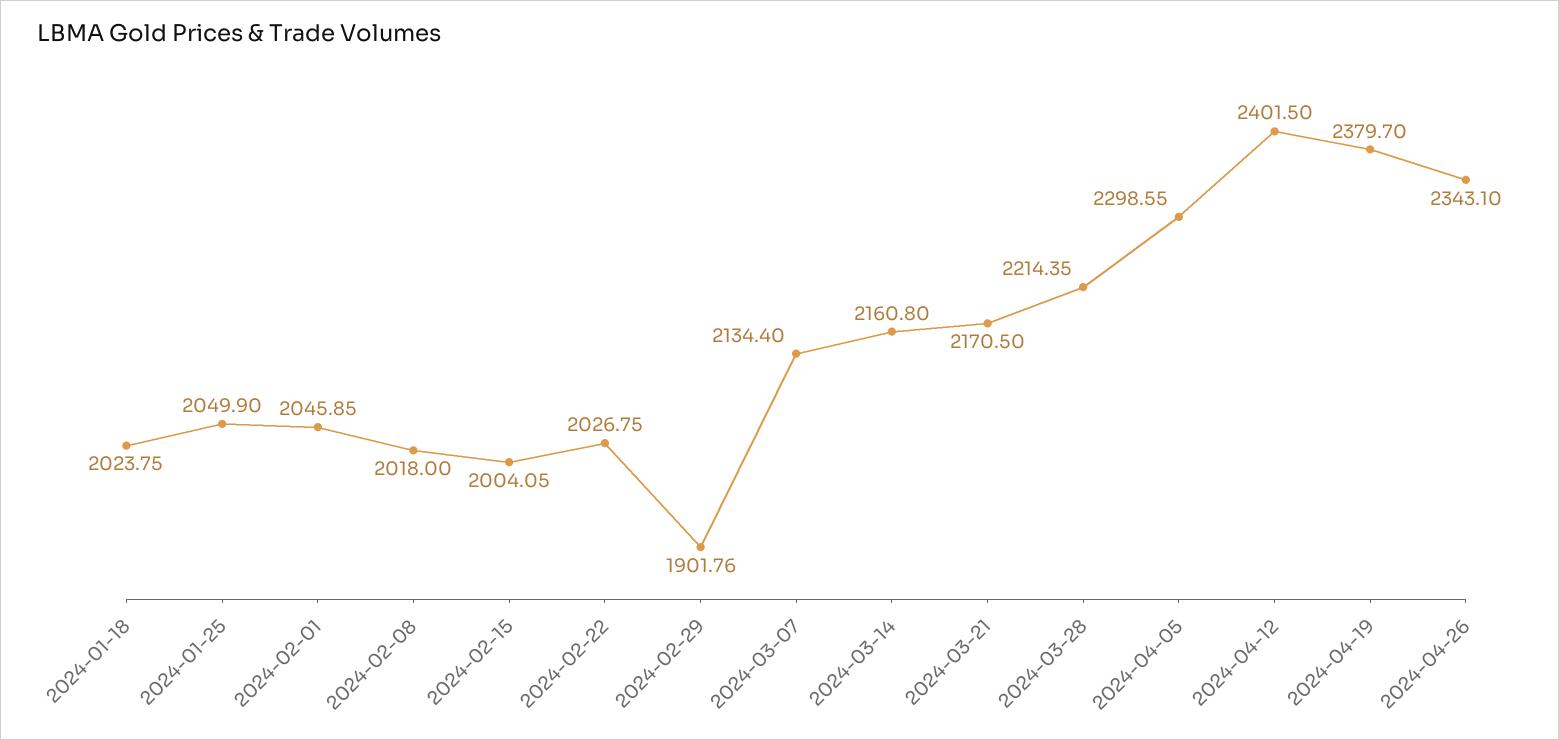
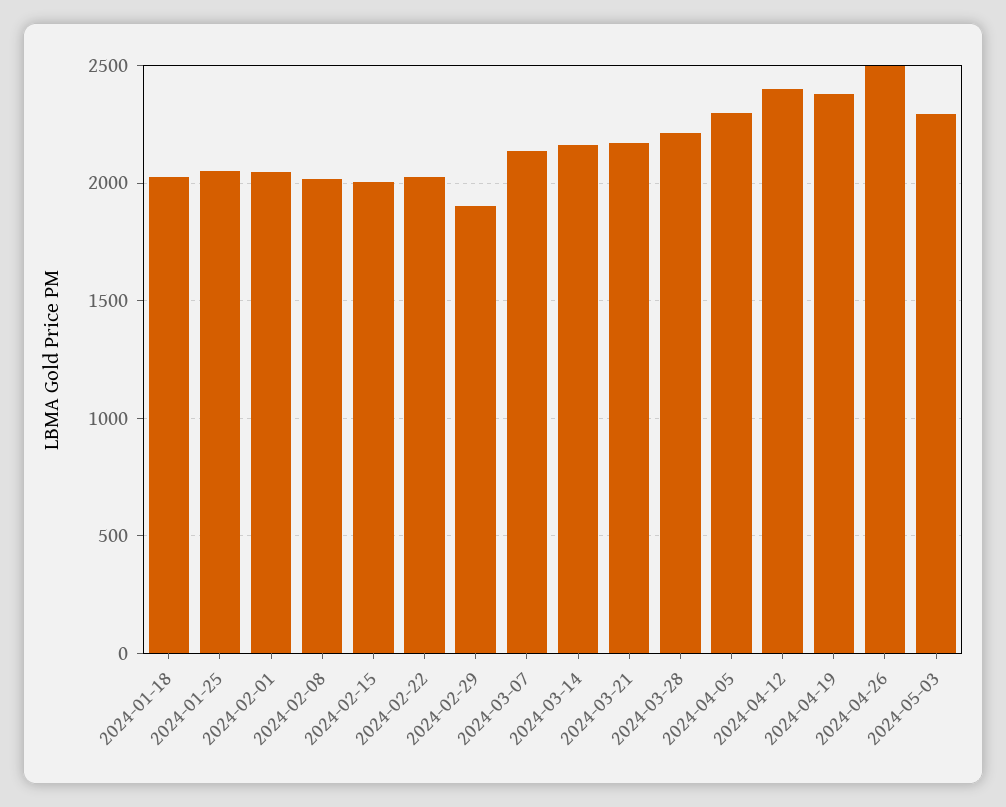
2024-04-26: 2343.1 -> 2500
2024-05-03: none -> 2300

